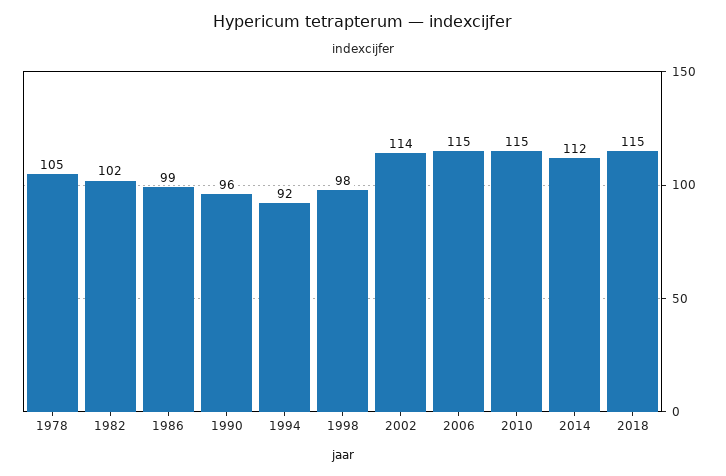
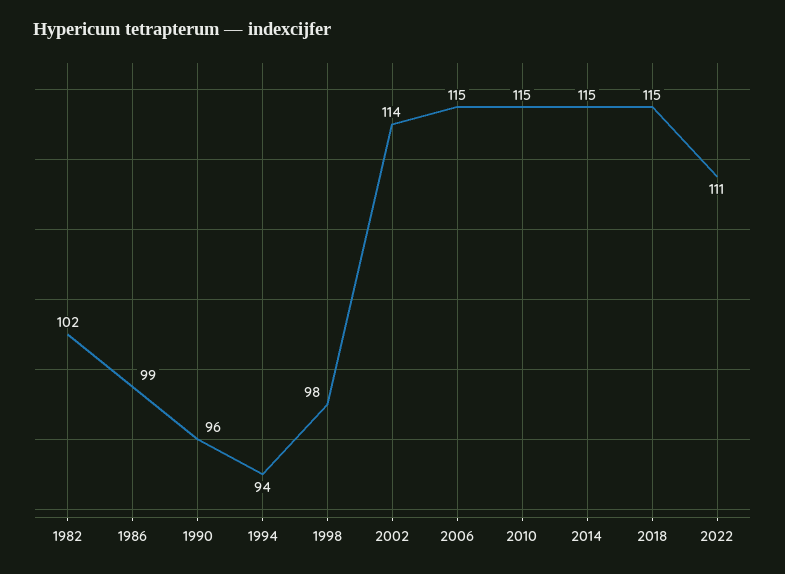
1978: 105 -> none
1994: 92 -> 94
2014: 112 -> 115
2022: none -> 111

